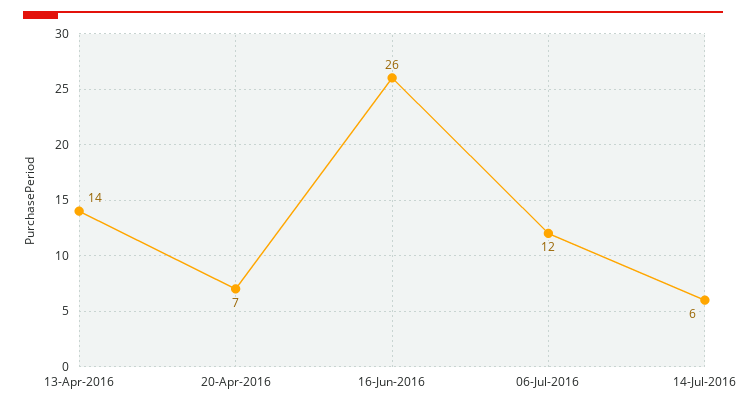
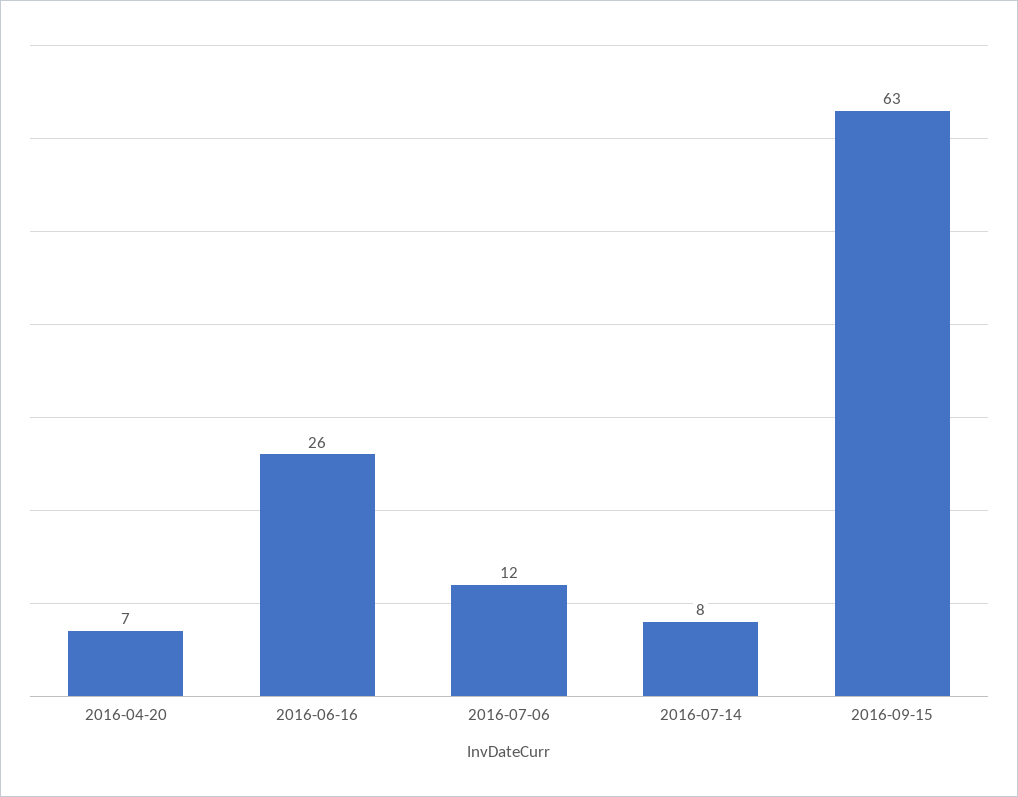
13-Apr-2016: 14 -> none
14-Jul-2016: 6 -> 8
2016-09-15: none -> 63

